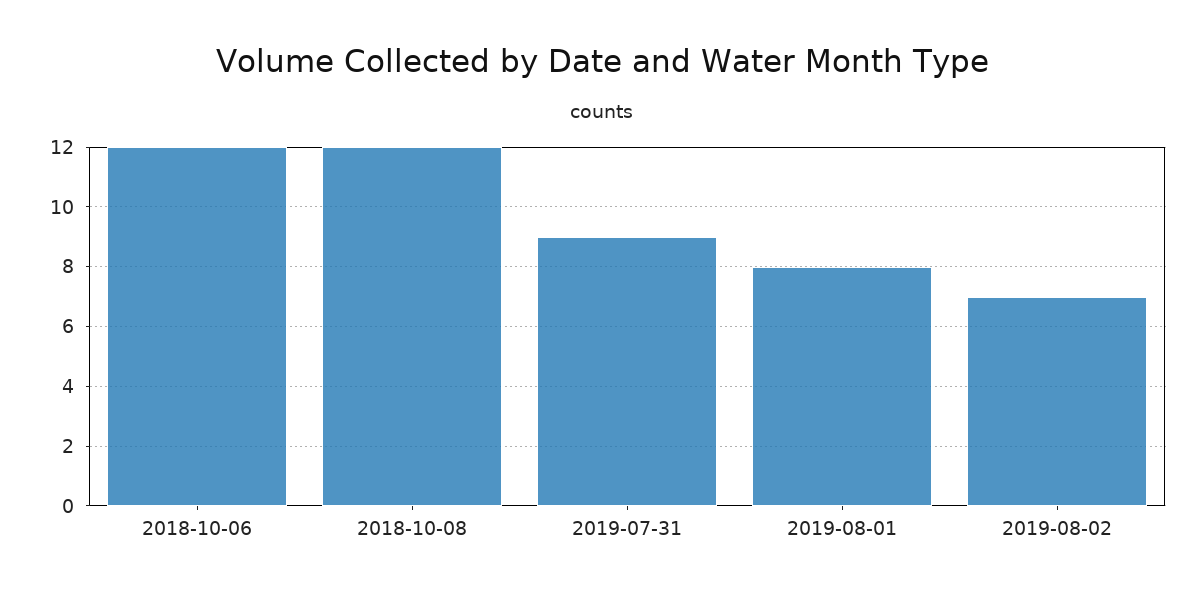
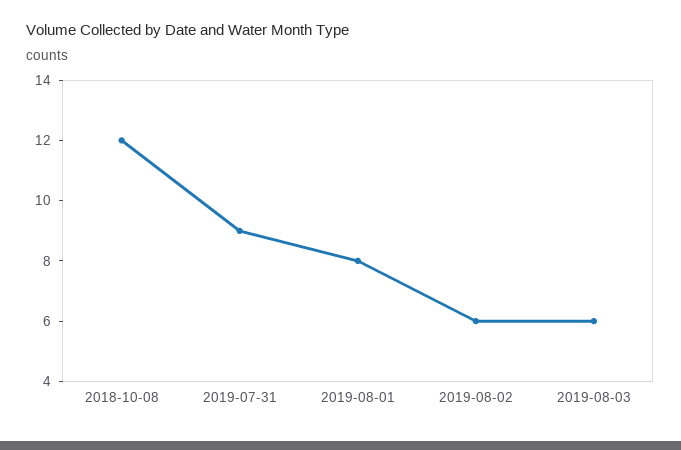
2018-10-06: 12 -> none
2019-08-02: 7 -> 6
2019-08-03: none -> 6

